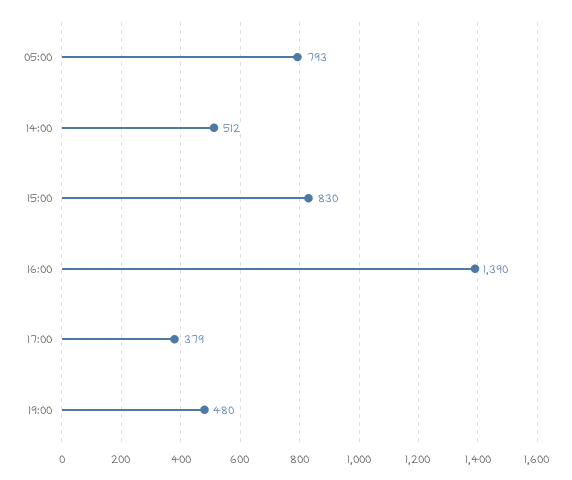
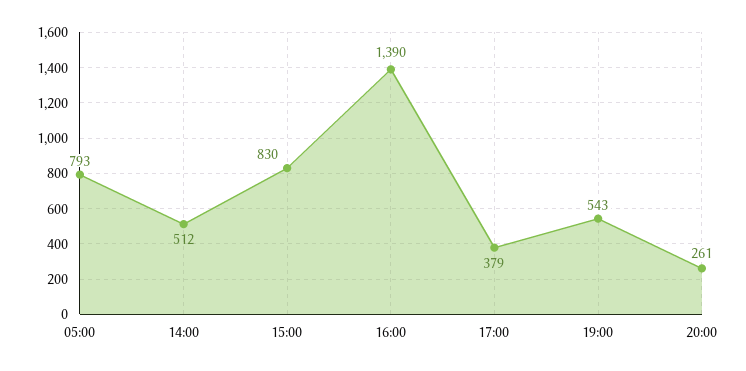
19:00: 480 -> 543
20:00: none -> 261

